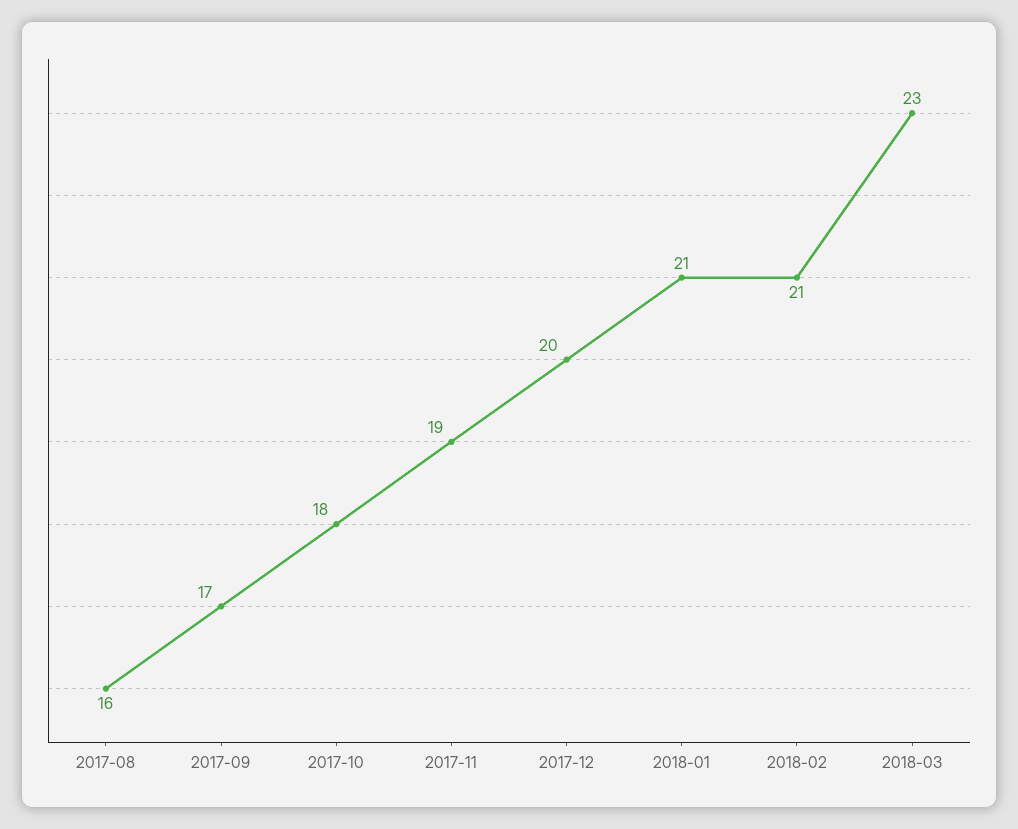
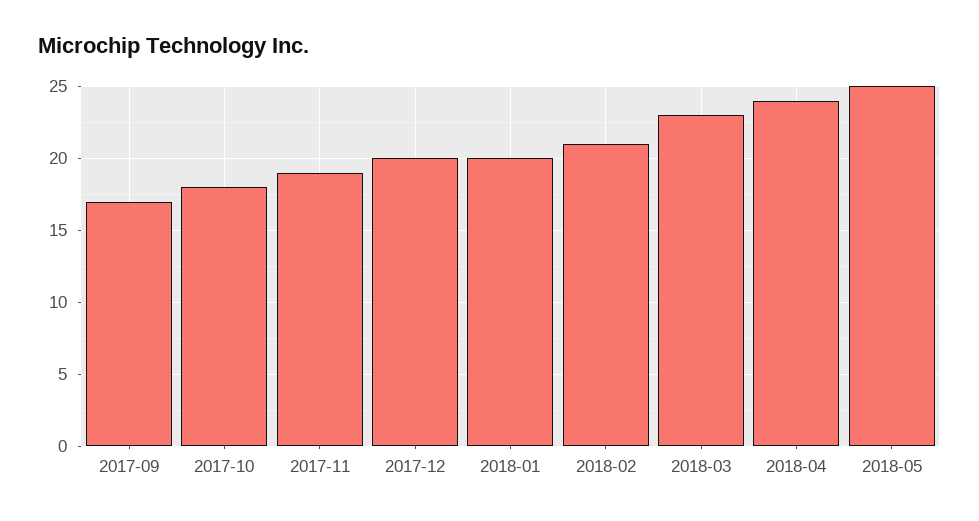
2017-08: 16 -> none
2018-01: 21 -> 20
2018-04: none -> 24
2018-05: none -> 25

